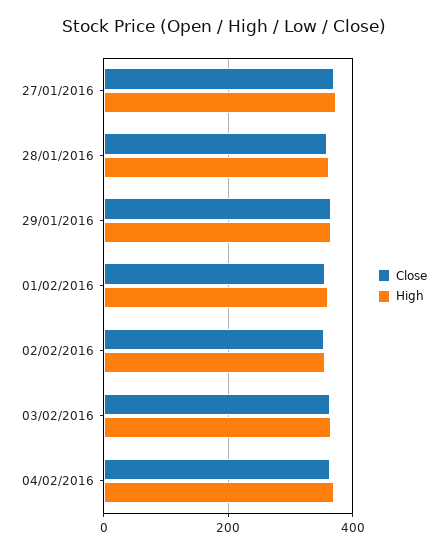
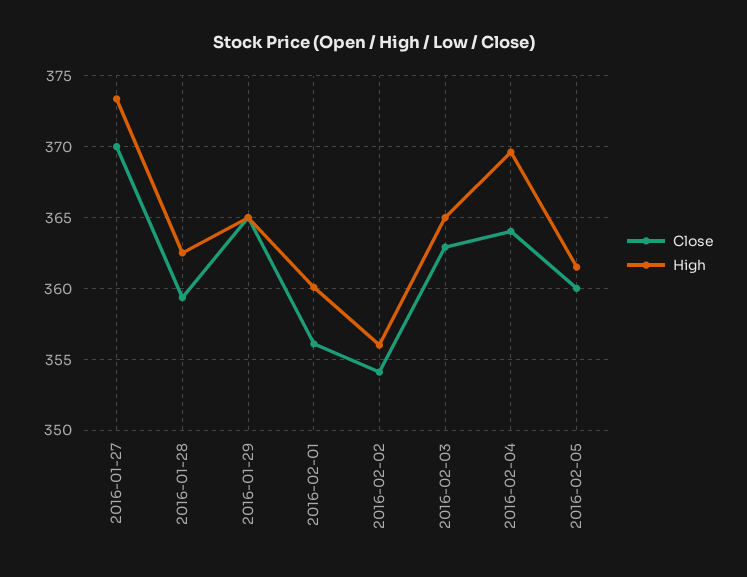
Close, 2016-02-05: none -> 360
High, 2016-02-05: none -> 361.5

